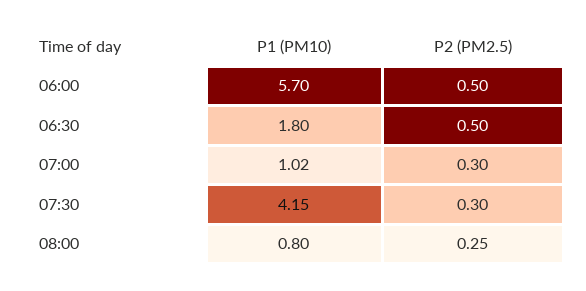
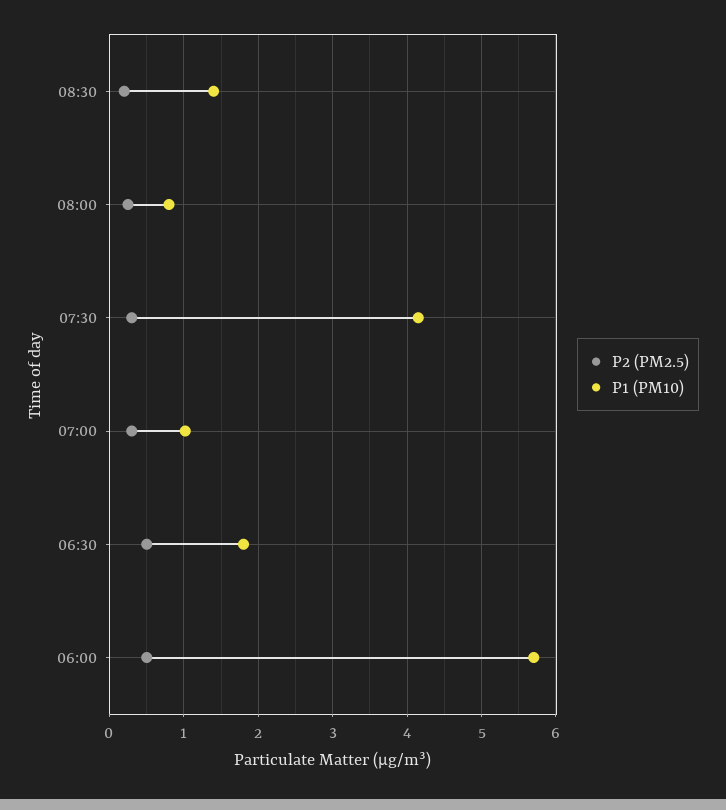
P2 (PM2.5), 08:30: none -> 0.2
P1 (PM10), 08:30: none -> 1.4

